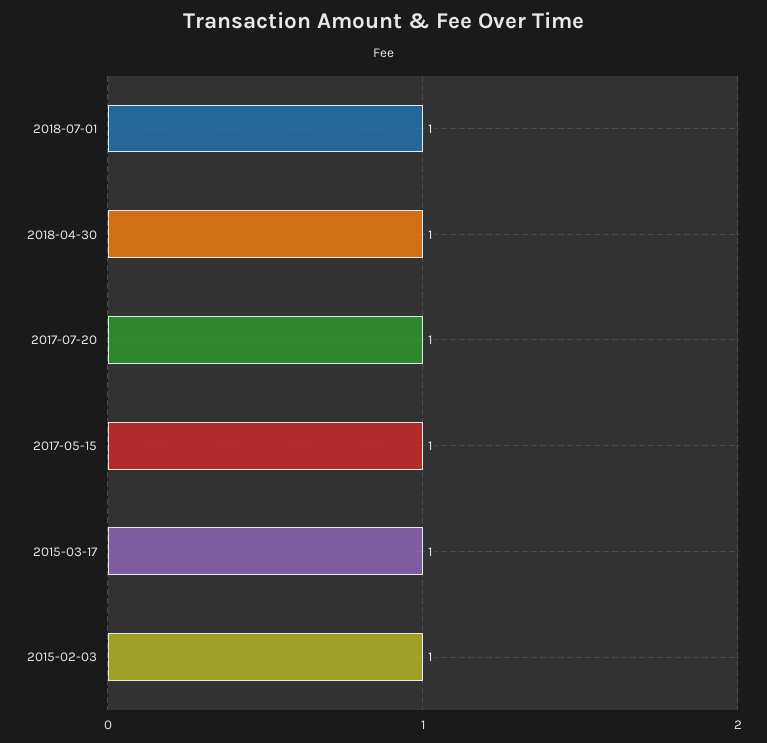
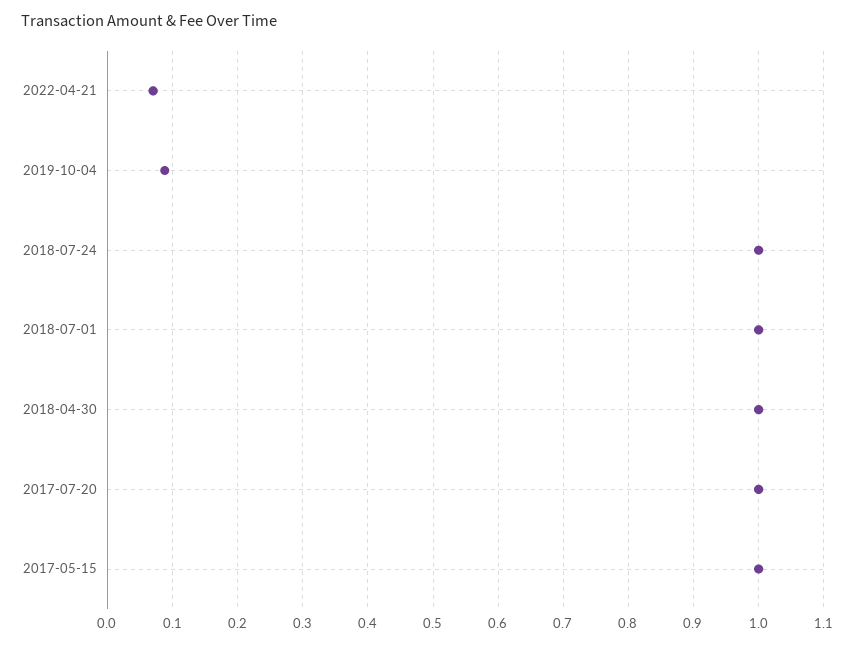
2015-03-17: 1 -> none
2015-02-03: 1 -> none
2022-04-21: none -> 0.07
2019-10-04: none -> 0.09
2018-07-24: none -> 1

